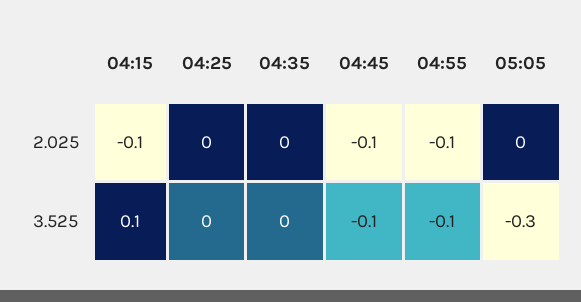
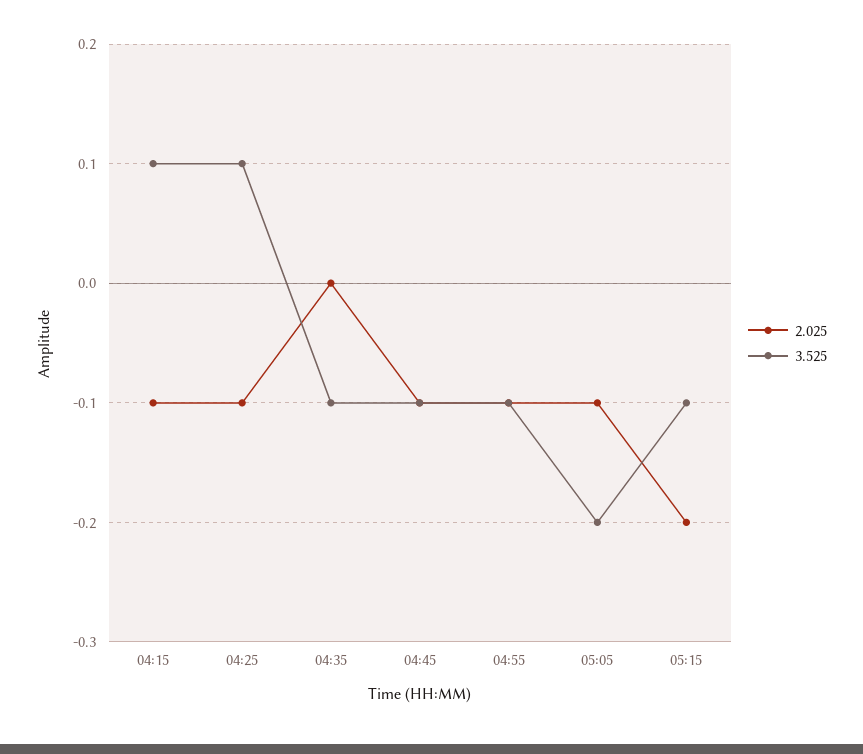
2.025, 04:25: 0 -> -0.1
2.025, 05:05: 0 -> -0.1
3.525, 04:25: 0 -> 0.1
3.525, 04:35: 0 -> -0.1
3.525, 05:05: -0.3 -> -0.2
2.025, 05:15: none -> -0.2
3.525, 05:15: none -> -0.1

